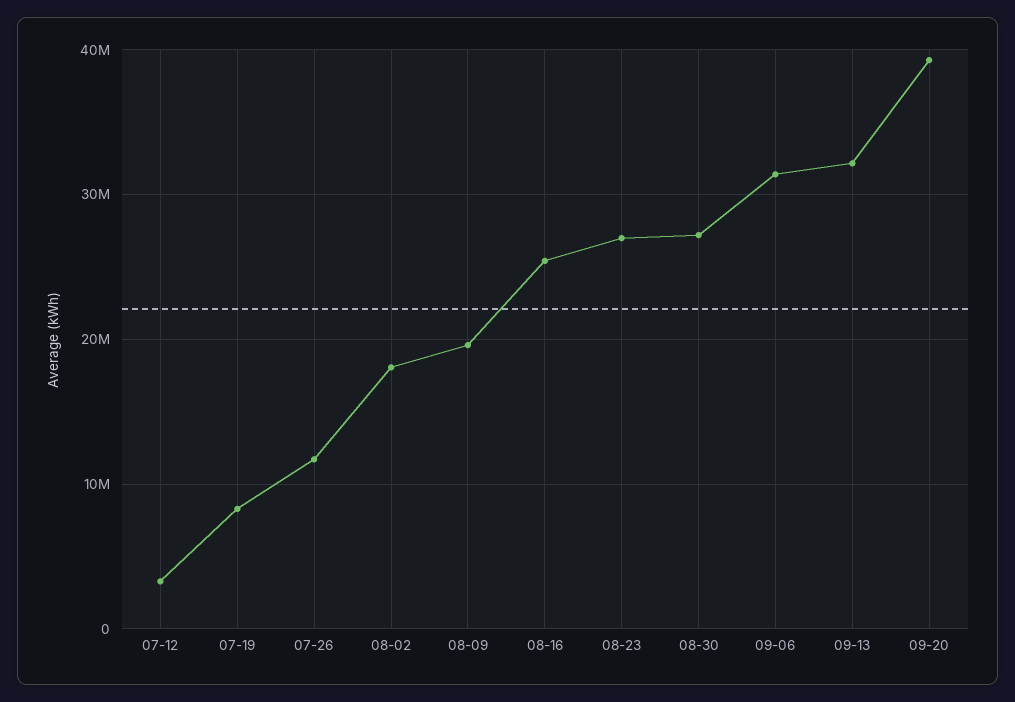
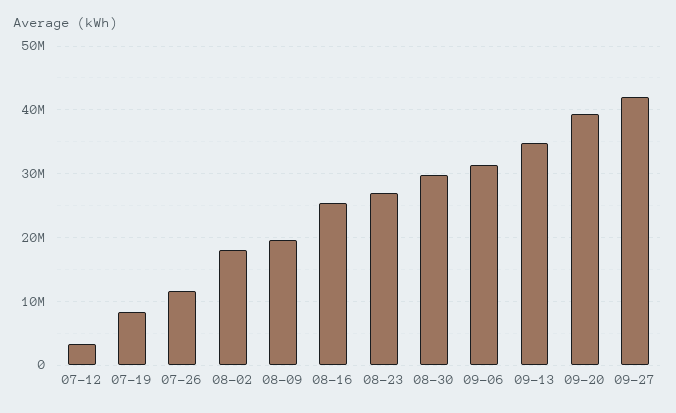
08-30: 27000000 -> 30000000
09-13: 32000000 -> 35000000
09-27: none -> 42000000

